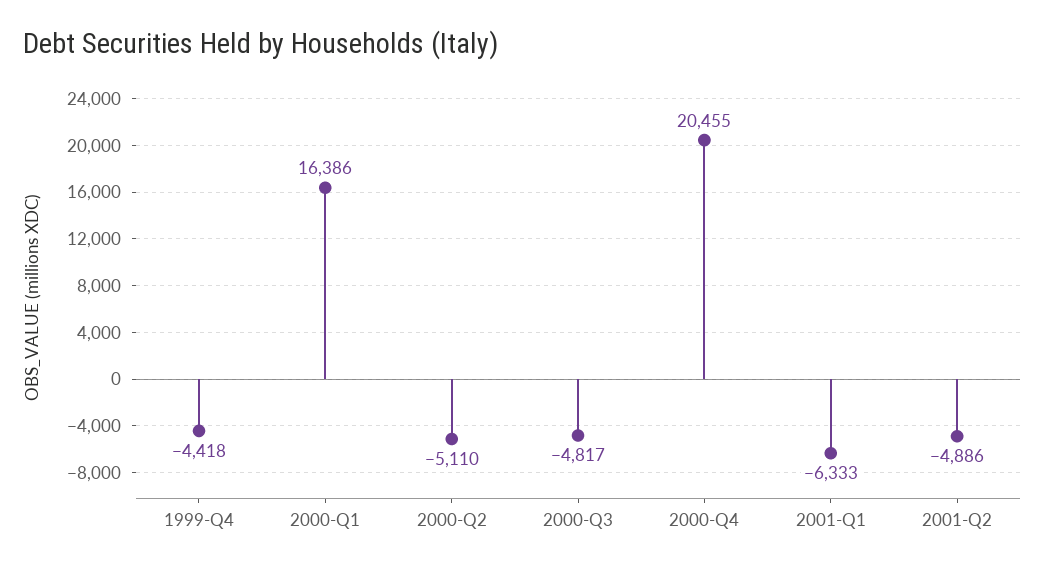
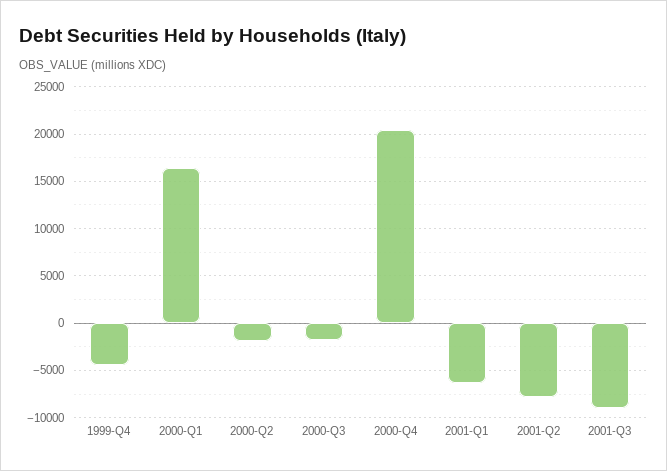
2000-Q2: -5110 -> -2000
2000-Q3: -4817 -> -2000
2001-Q2: -4886 -> -8000
2001-Q3: none -> -9000

